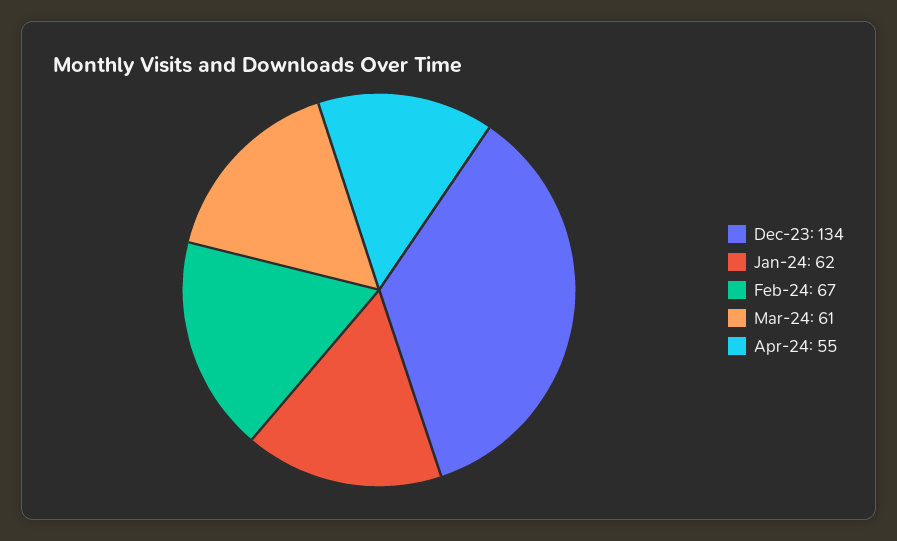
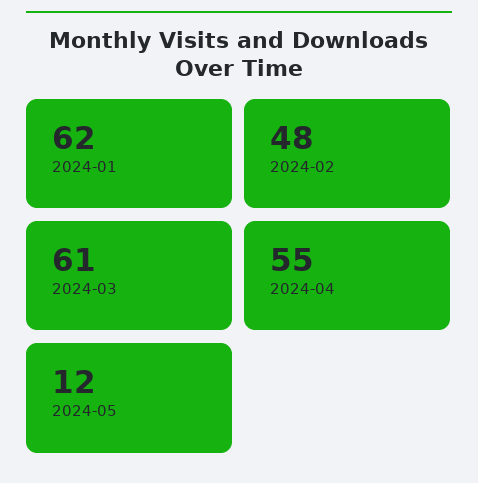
Dec-23: 134 -> none
Feb-24: 67 -> 48
2024-05: none -> 12

